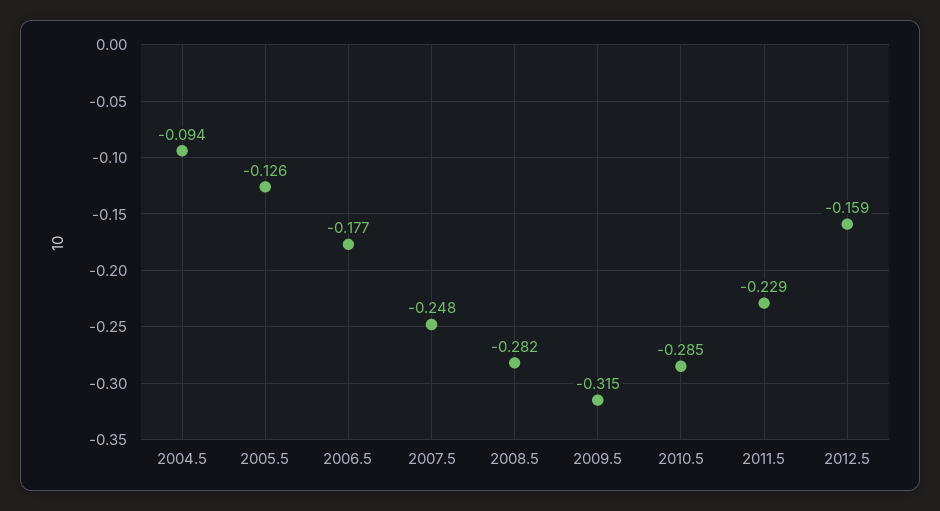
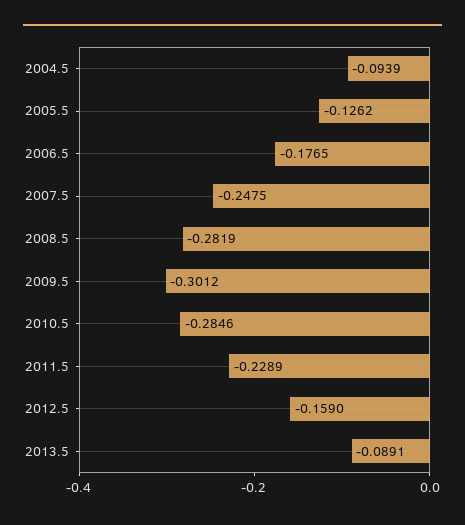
2009.5: -0.315 -> -0.3012
2013.5: none -> -0.0891

